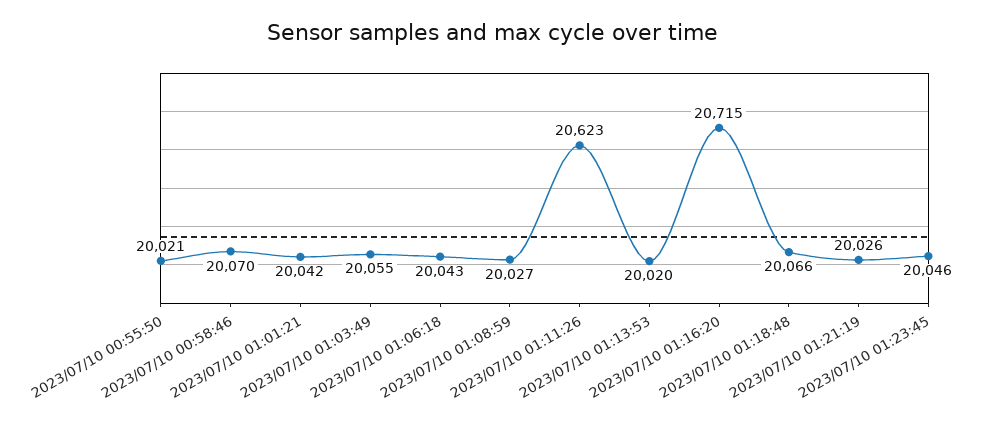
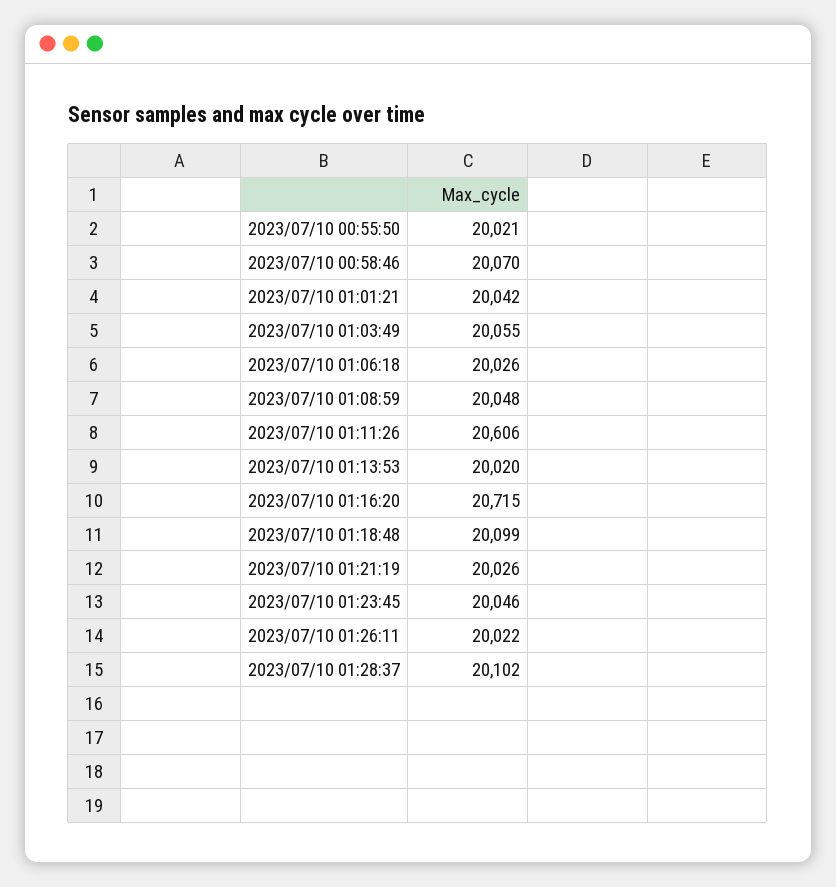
2023/07/10 01:06:18: 20043 -> 20026
2023/07/10 01:08:59: 20027 -> 20048
2023/07/10 01:11:26: 20623 -> 20606
2023/07/10 01:18:48: 20066 -> 20099
2023/07/10 01:26:11: none -> 20022
2023/07/10 01:28:37: none -> 20102

